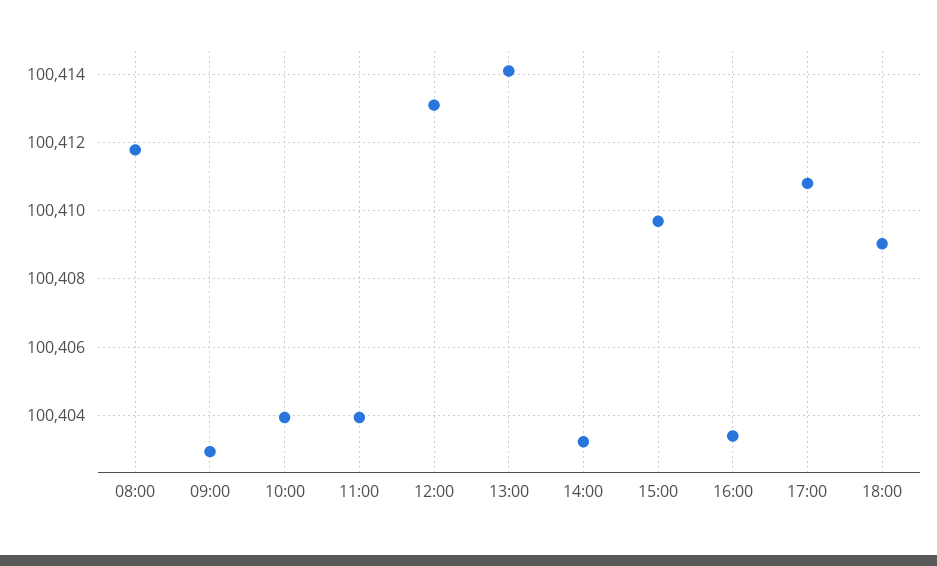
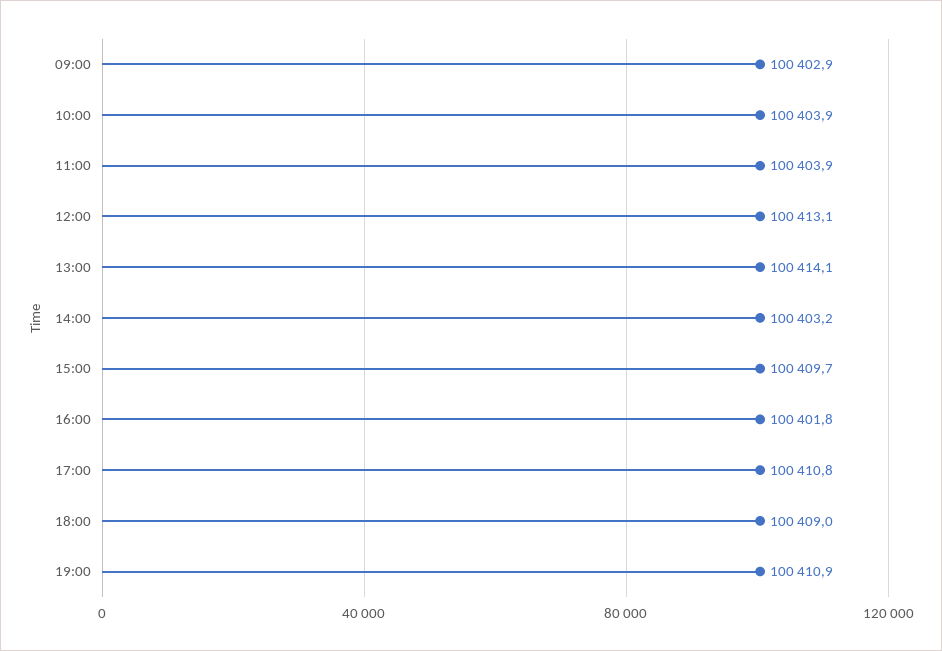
08:00: 100411.8 -> none
16:00: 100403.4 -> 100401.8
19:00: none -> 100410.9

